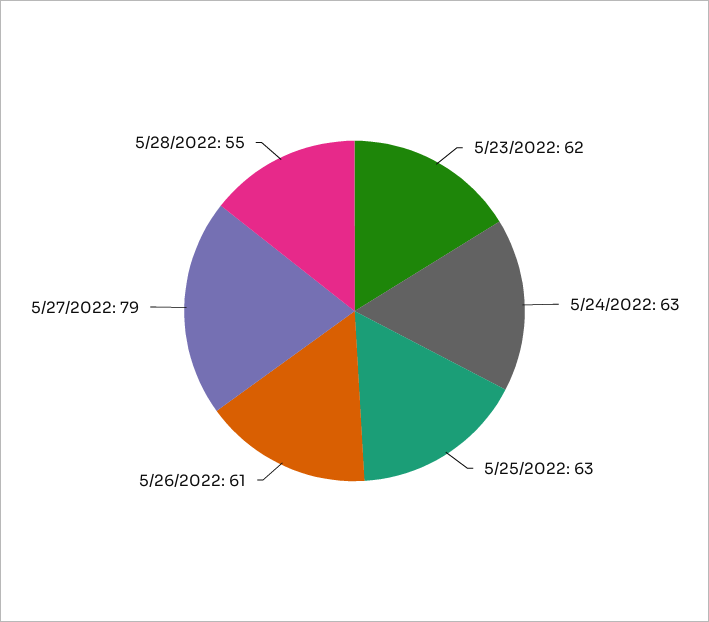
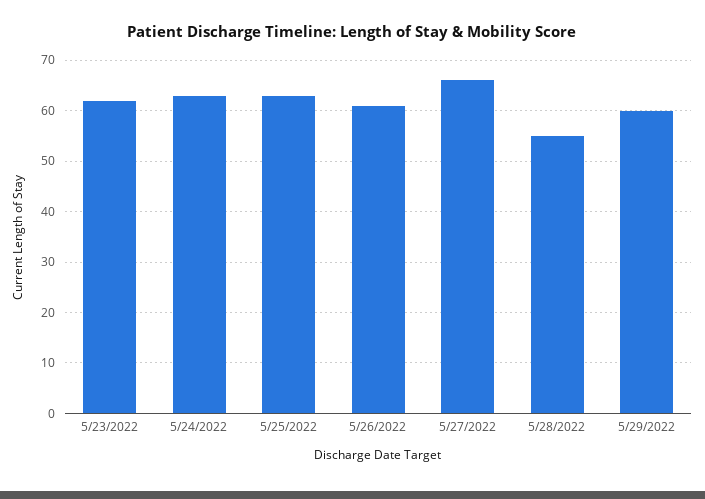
5/27/2022: 79 -> 65
5/29/2022: none -> 60

